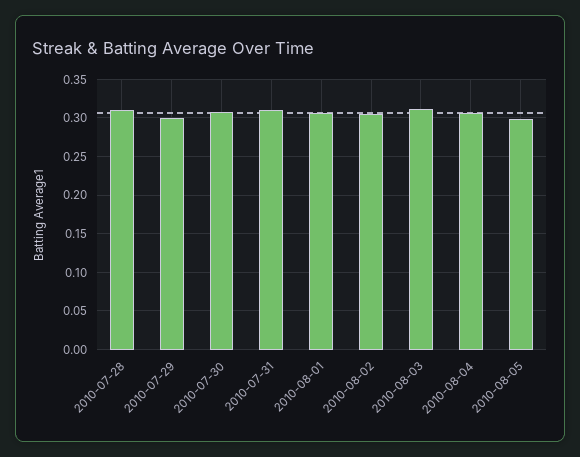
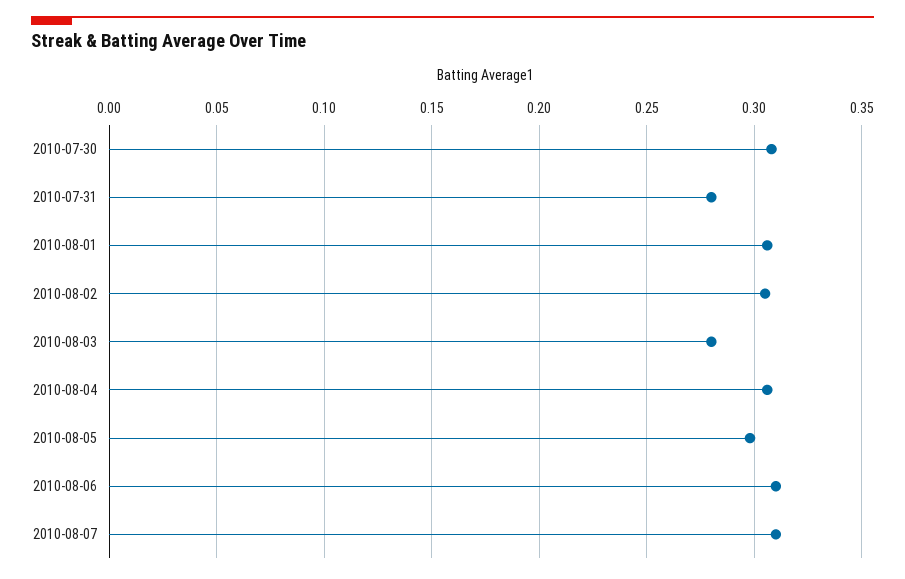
2010-07-28: 0.31 -> none
2010-07-29: 0.3 -> none
2010-07-31: 0.31 -> 0.28
2010-08-03: 0.31 -> 0.28
2010-08-06: none -> 0.31
2010-08-07: none -> 0.31

